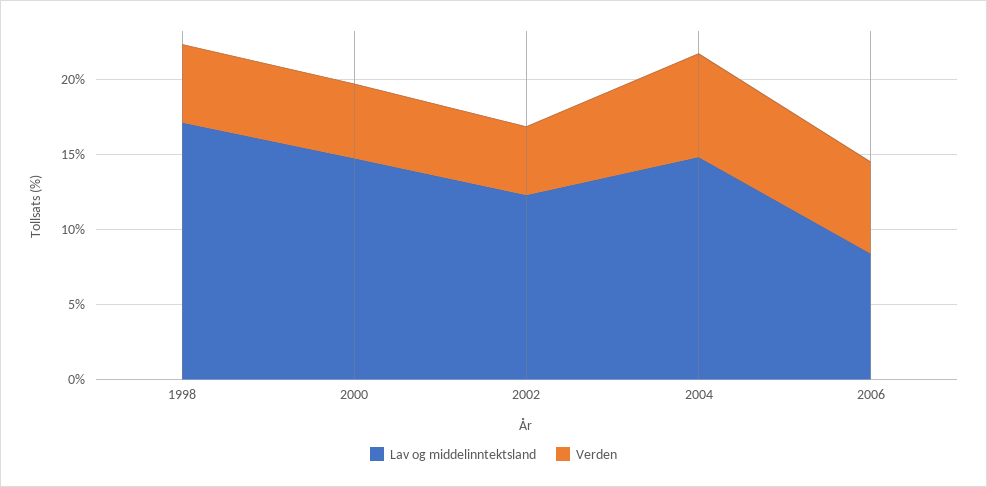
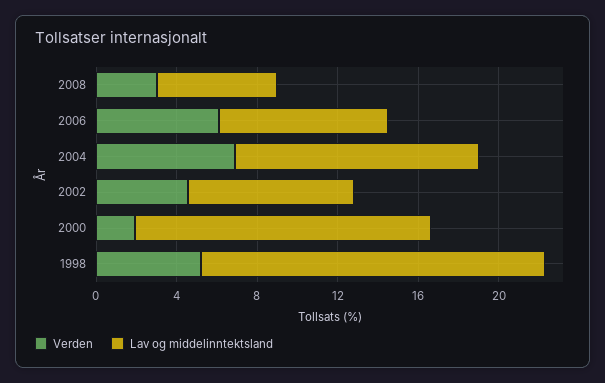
Verden, 2000: 5 -> 2
Lav og middelinntektsland, 2002: 12 -> 8
Lav og middelinntektsland, 2004: 15 -> 12
Verden, 2008: none -> 3
Lav og middelinntektsland, 2008: none -> 6

